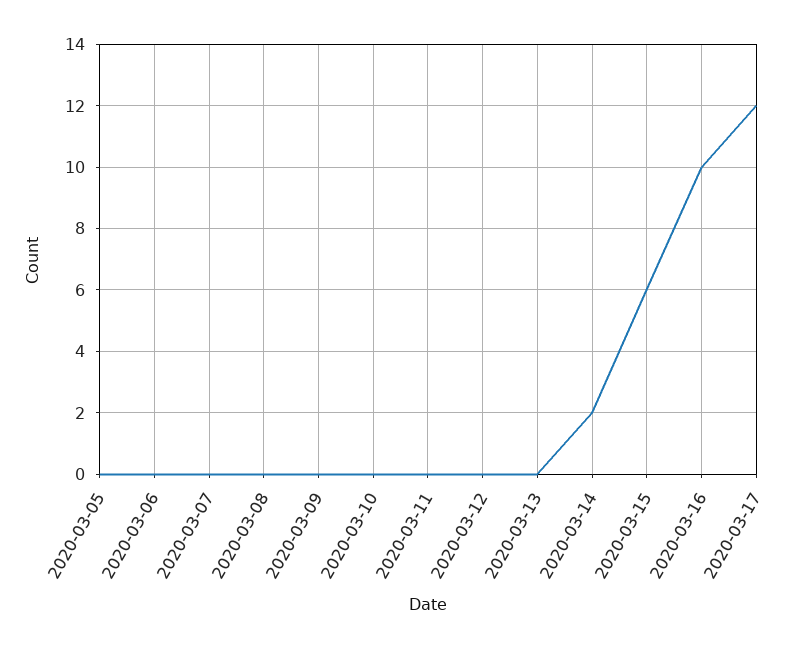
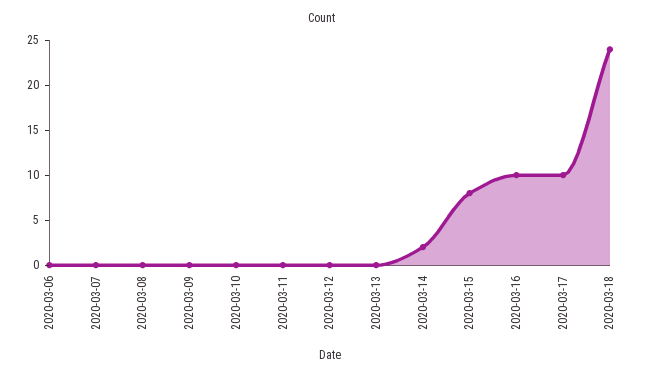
2020-03-05: 0 -> none
2020-03-15: 6 -> 8
2020-03-17: 12 -> 10
2020-03-18: none -> 24

